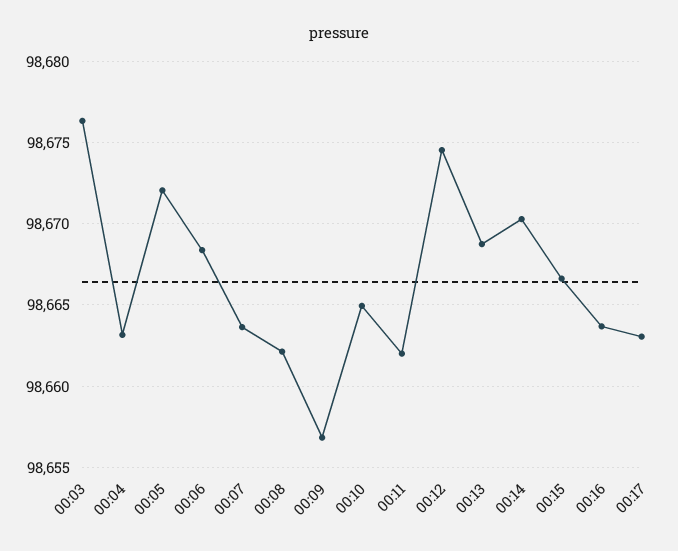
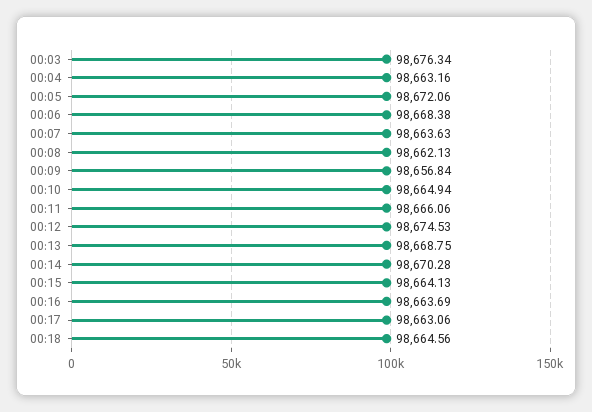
00:11: 98662 -> 98666.06
00:15: 98666.5 -> 98664.13
00:18: none -> 98664.56

